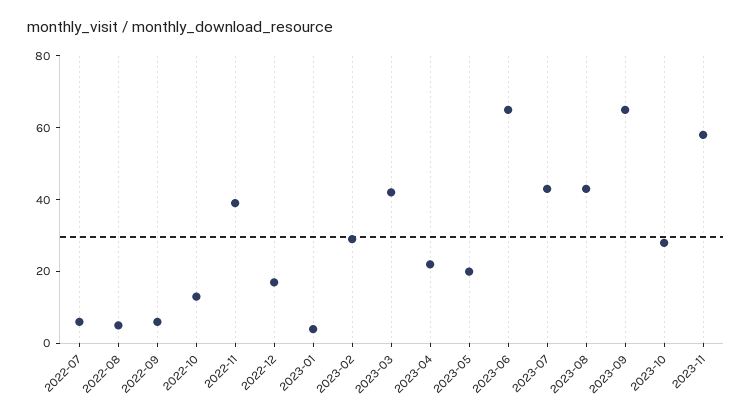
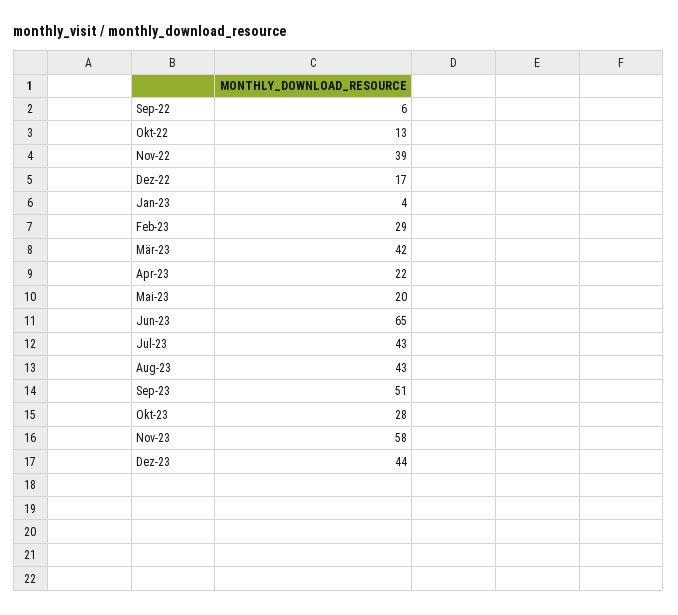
2022-07: 5 -> none
2022-08: 5 -> none
2023-09: 65 -> 51
Dez-23: none -> 44

